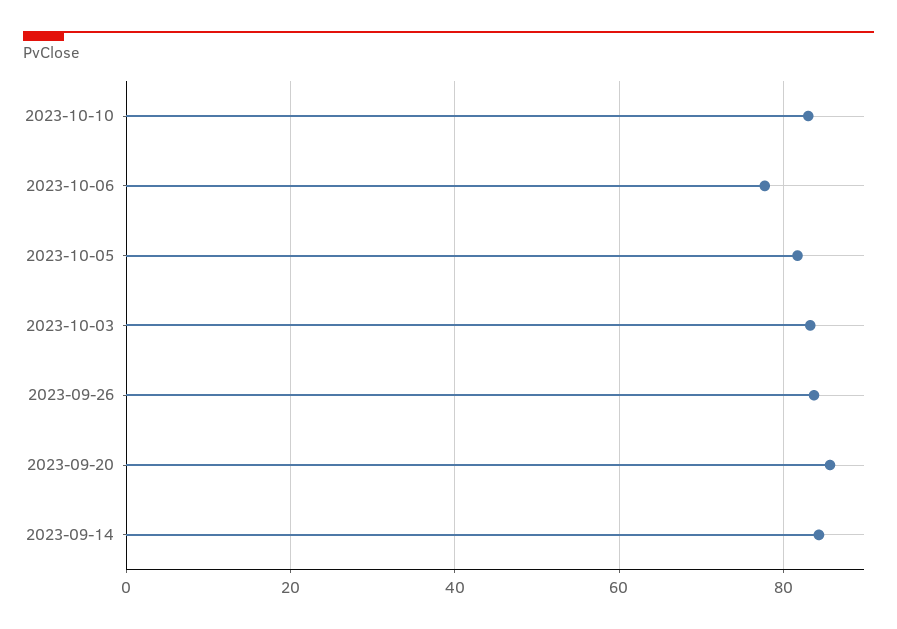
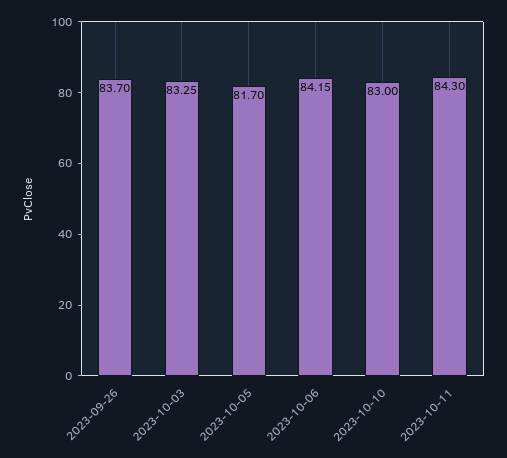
2023-10-06: 78 -> 84.15
2023-09-20: 86 -> none
2023-09-14: 84 -> none
2023-10-11: none -> 84.3

